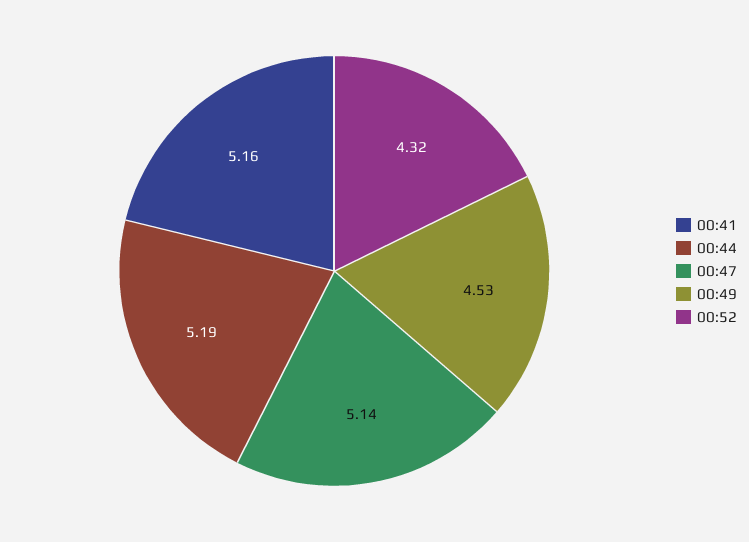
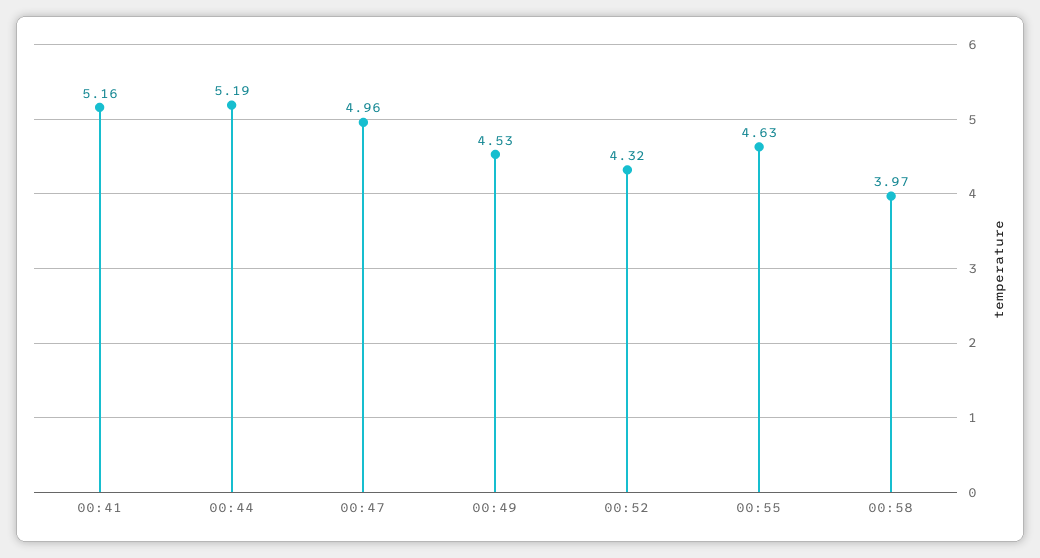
00:47: 5.14 -> 4.96
00:55: none -> 4.63
00:58: none -> 3.97

